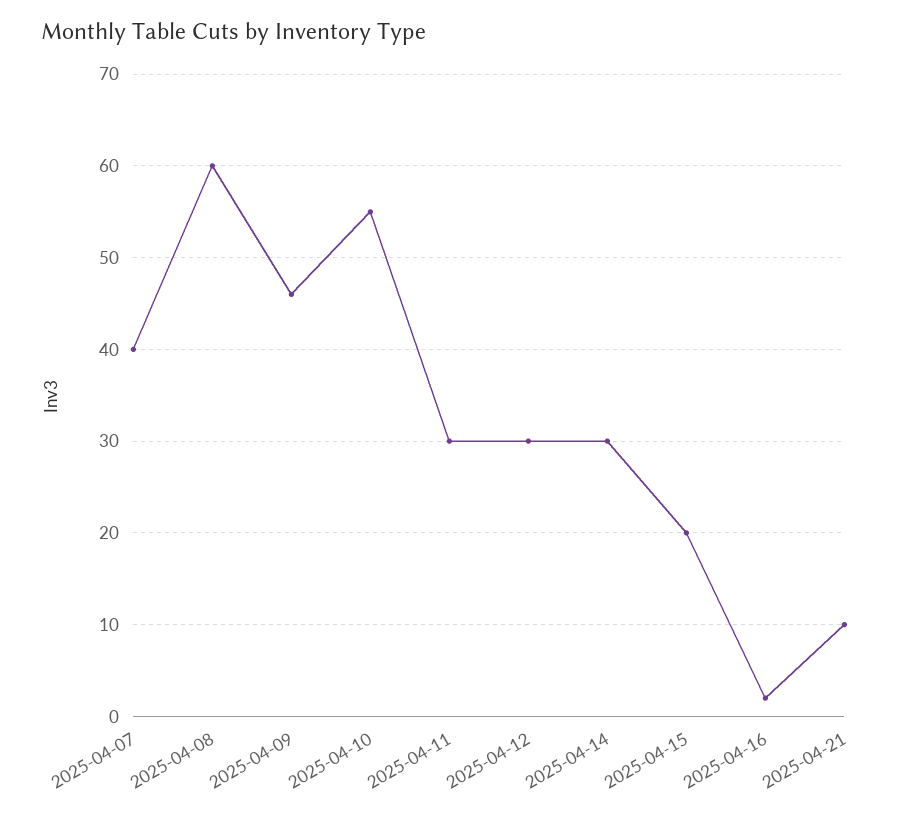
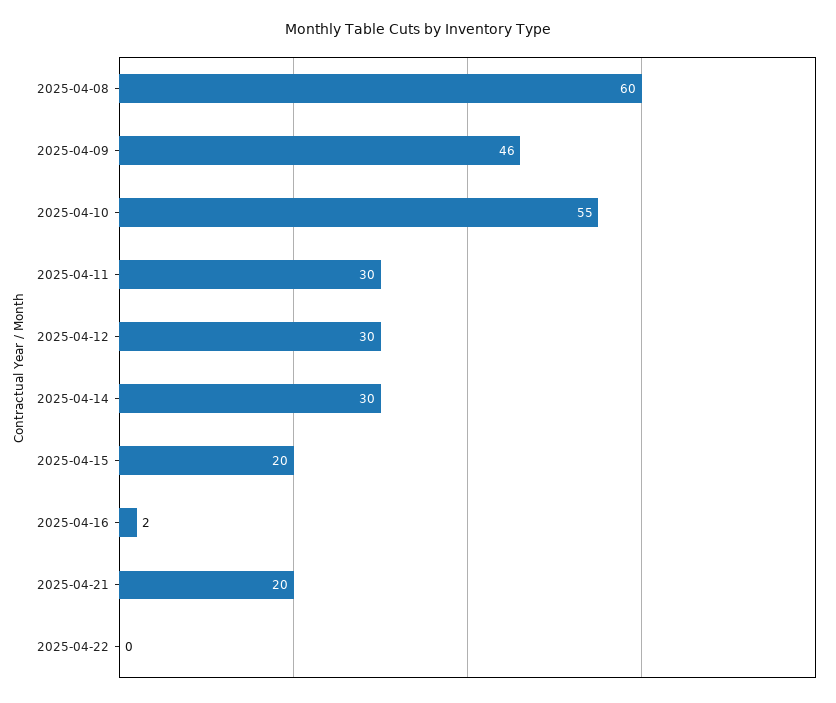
2025-04-07: 40 -> none
2025-04-21: 10 -> 20
2025-04-22: none -> 0

